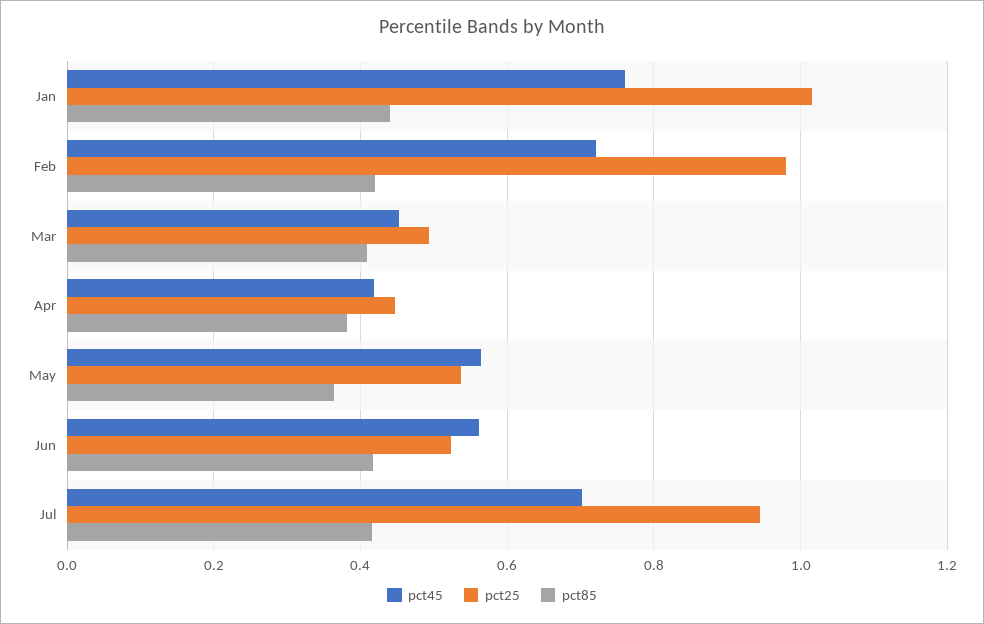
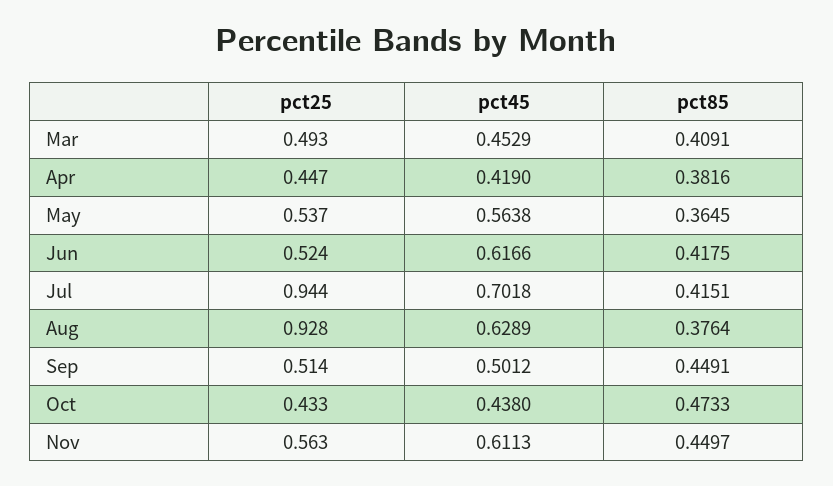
pct45, Jan: 0.76 -> none
pct25, Jan: 1.02 -> none
pct85, Jan: 0.44 -> none
pct45, Feb: 0.72 -> none
pct25, Feb: 0.98 -> none
pct85, Feb: 0.42 -> none
pct45, Jun: 0.56 -> 0.6166
pct25, Aug: none -> 0.928
pct45, Aug: none -> 0.6289
pct85, Aug: none -> 0.3764
pct25, Sep: none -> 0.514
pct45, Sep: none -> 0.5012
pct85, Sep: none -> 0.4491
pct25, Oct: none -> 0.433
pct45, Oct: none -> 0.438
pct85, Oct: none -> 0.4733
pct25, Nov: none -> 0.563
pct45, Nov: none -> 0.6113
pct85, Nov: none -> 0.4497

